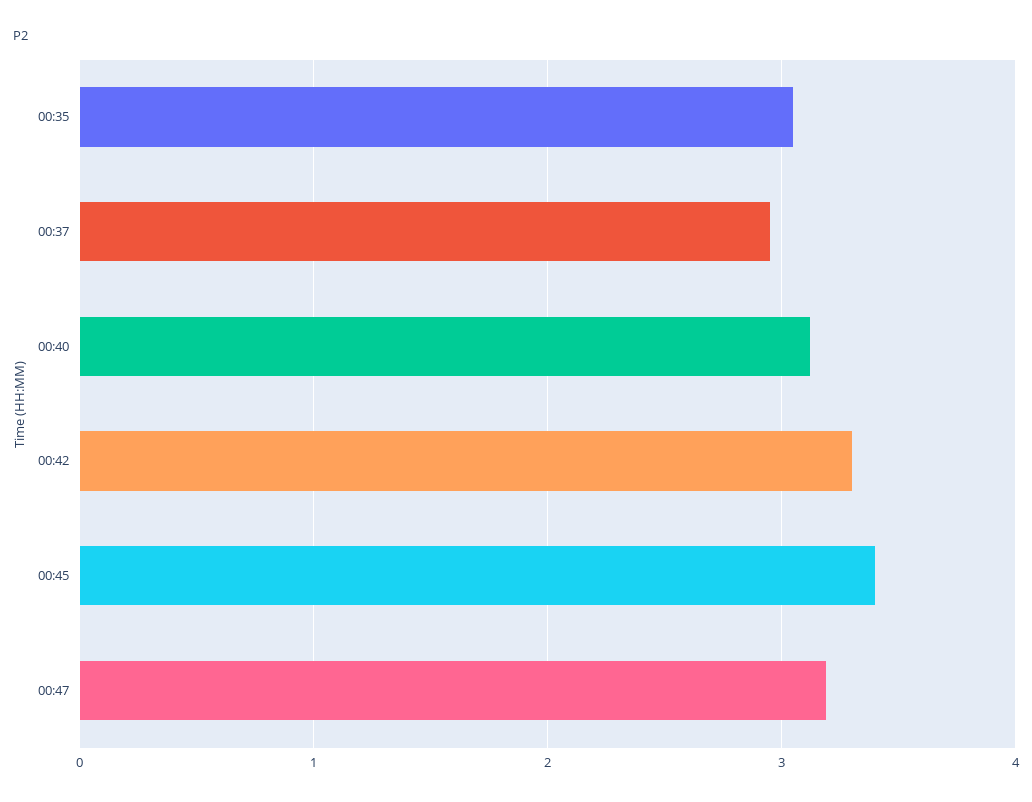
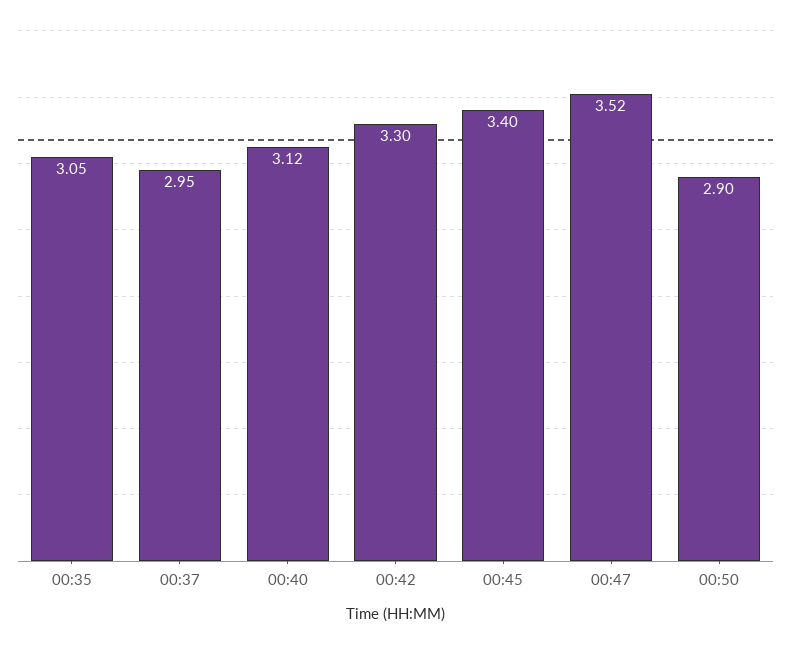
00:47: 3.2 -> 3.52
00:50: none -> 2.9

